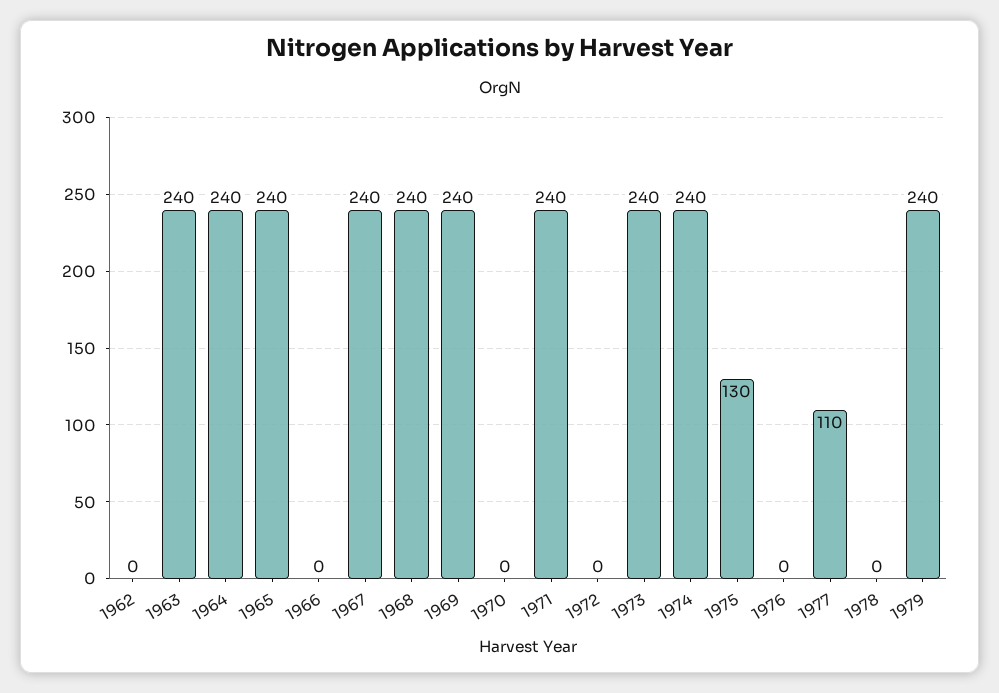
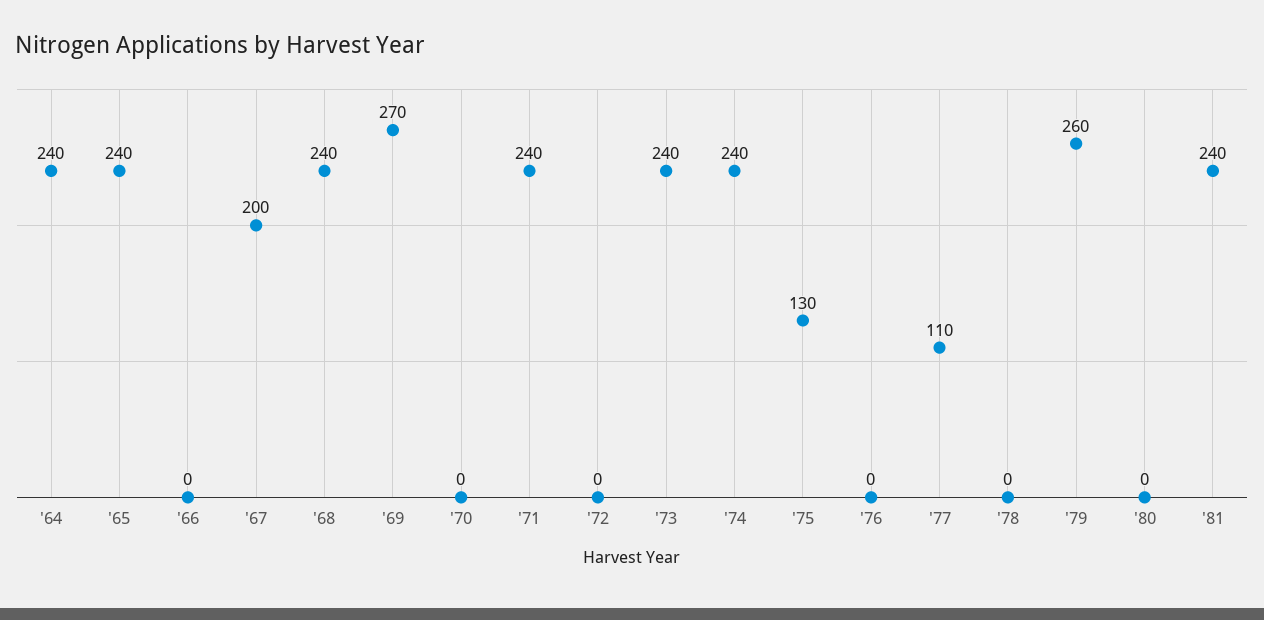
1962: 0 -> none
1963: 240 -> none
1967: 240 -> 200
1969: 240 -> 270
1979: 240 -> 260
'80: none -> 0
'81: none -> 240

